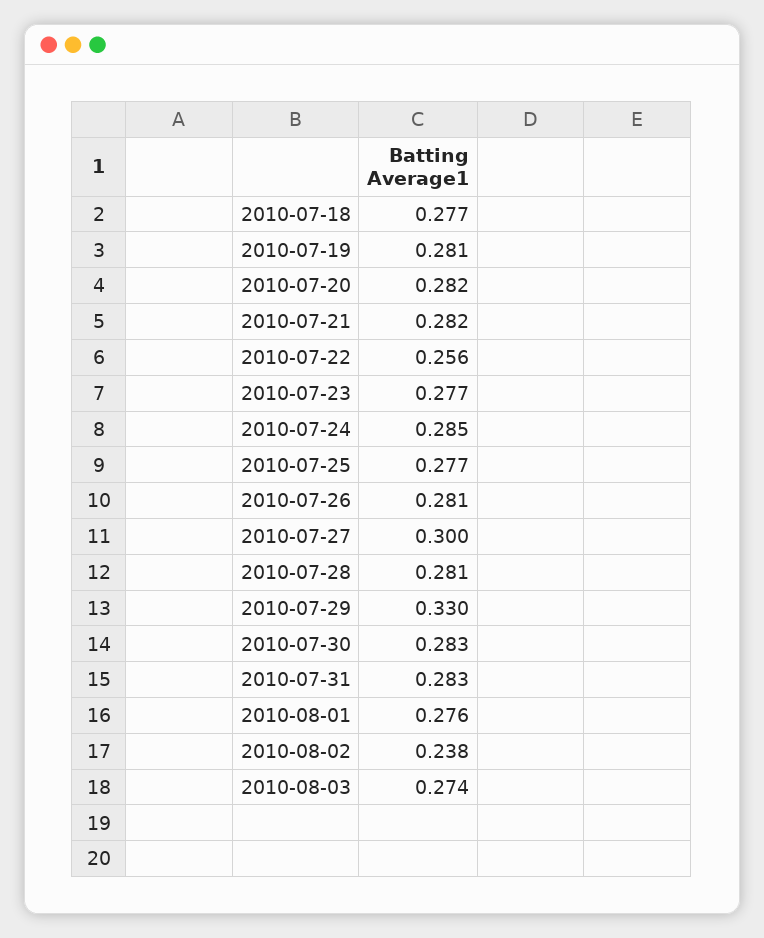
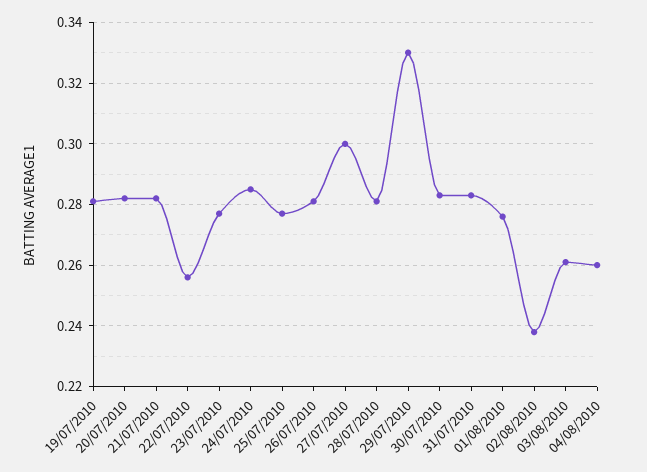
2010-07-18: 0.277 -> none
2010-08-03: 0.274 -> 0.26
04/08/2010: none -> 0.26

